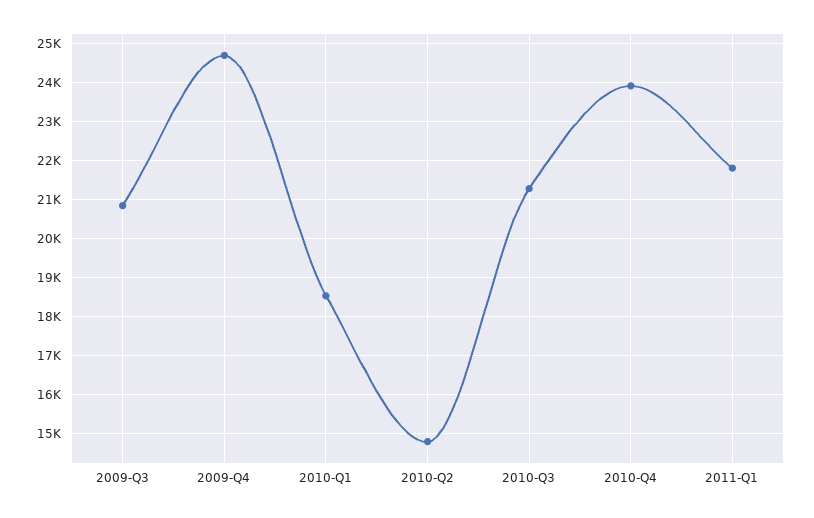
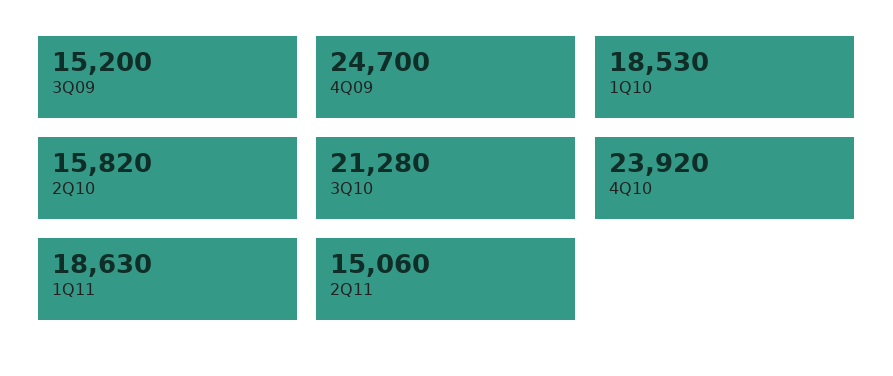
2009-Q3: 20800 -> 15200
2010-Q2: 14800 -> 15820
2011-Q1: 21800 -> 18630
2Q11: none -> 15060

